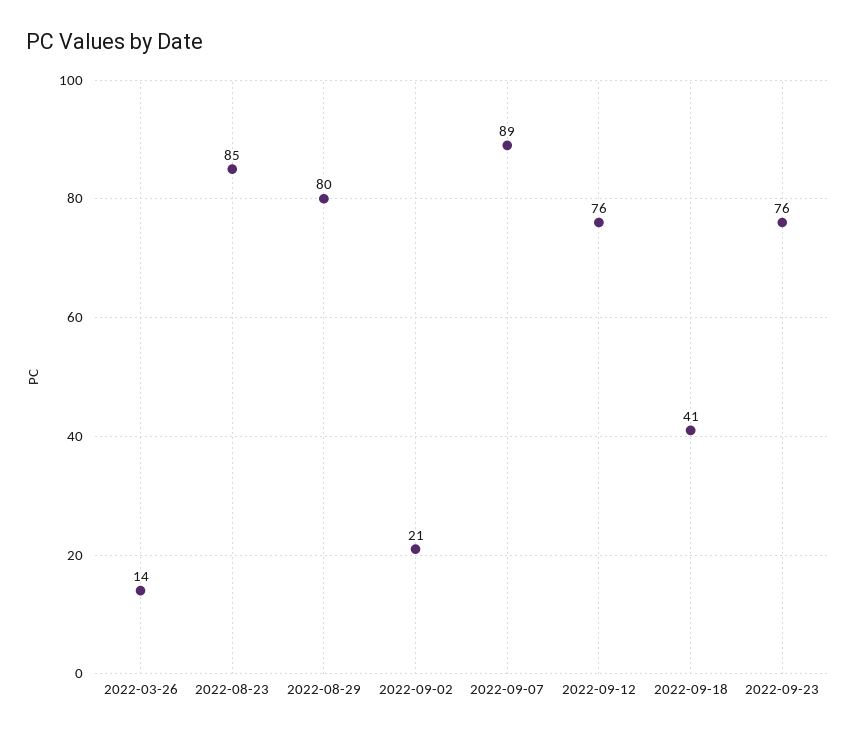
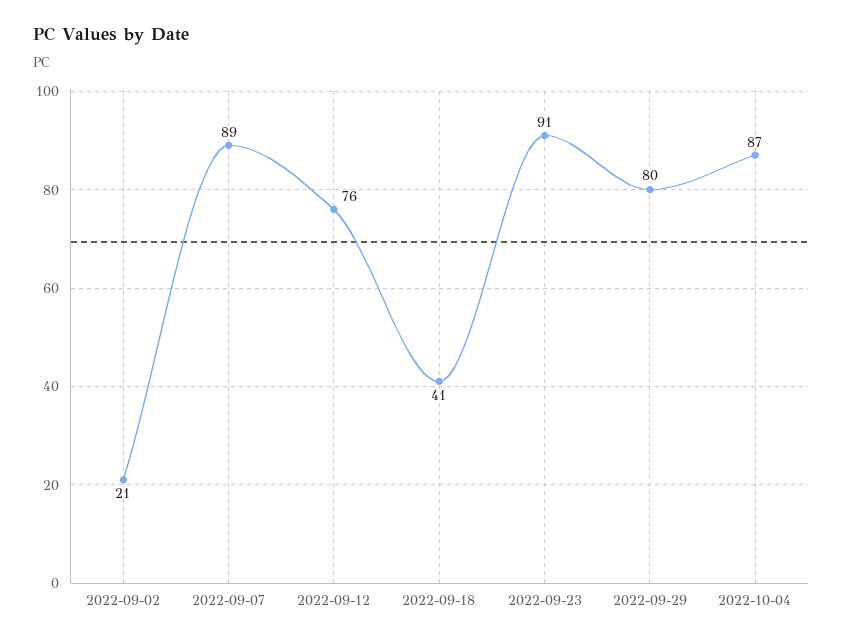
2022-03-26: 14 -> none
2022-08-23: 85 -> none
2022-08-29: 80 -> none
2022-09-23: 76 -> 91
2022-09-29: none -> 80
2022-10-04: none -> 87

